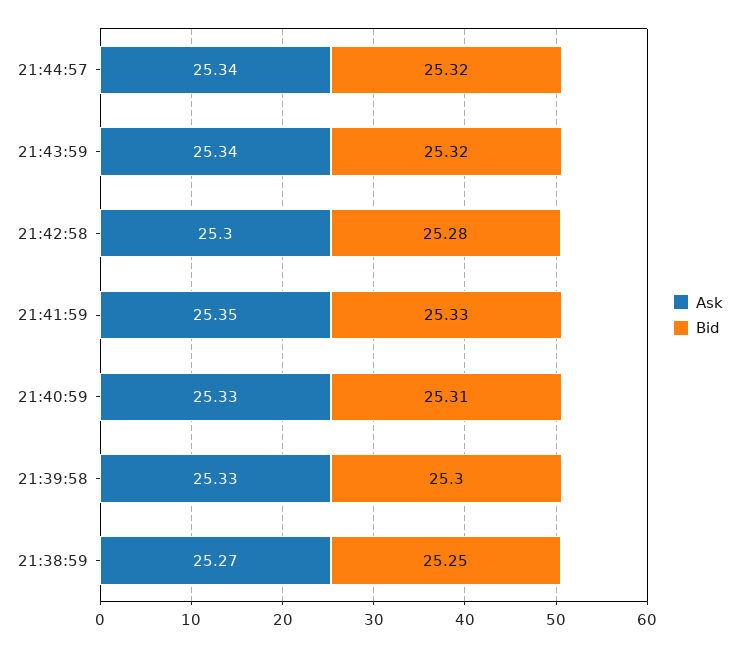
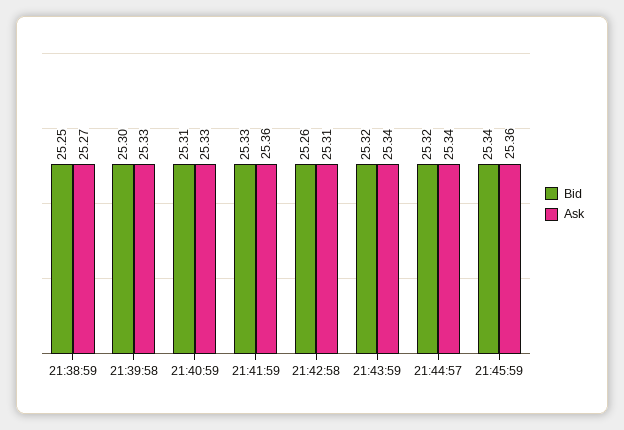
Ask, 21:42:58: 25.3 -> 25.31
Bid, 21:42:58: 25.28 -> 25.26
Ask, 21:41:59: 25.35 -> 25.36
Bid, 21:45:59: none -> 25.34
Ask, 21:45:59: none -> 25.36

